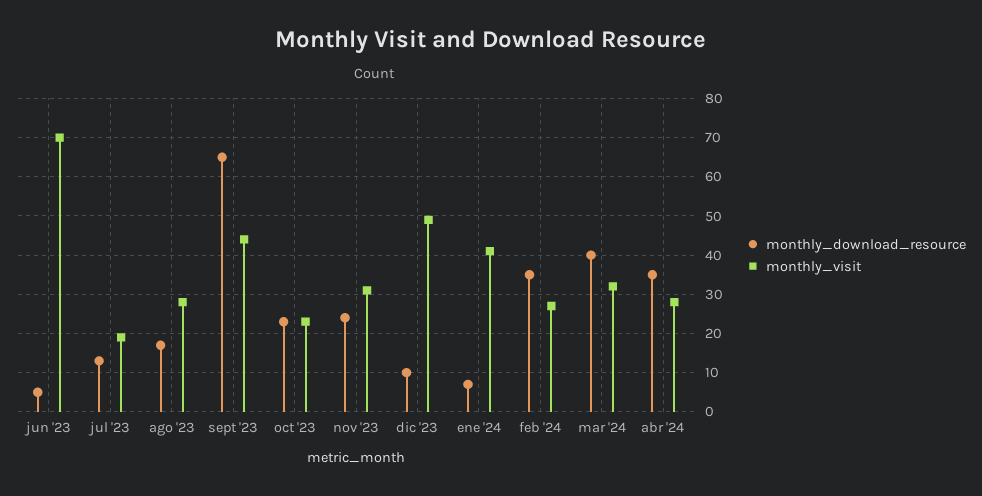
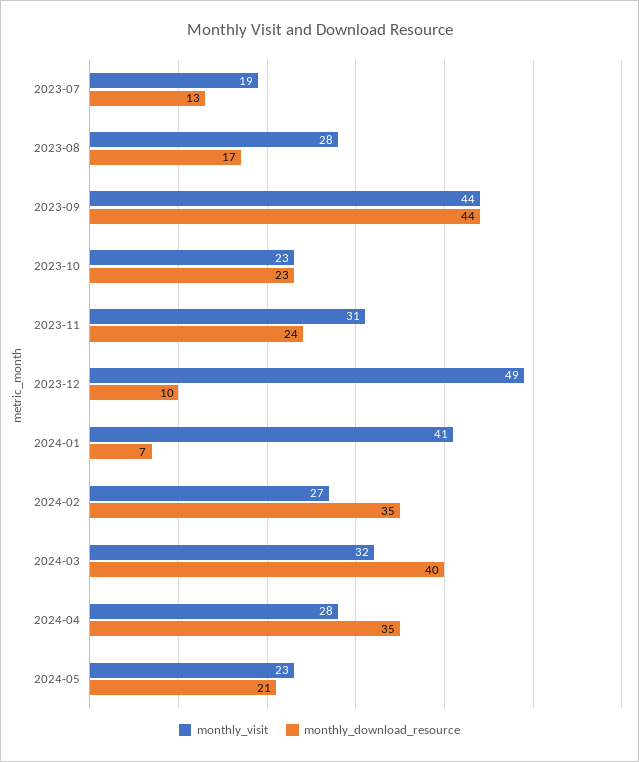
monthly_download_resource, jun '23: 5 -> none
monthly_visit, jun '23: 70 -> none
monthly_download_resource, sept '23: 65 -> 44
monthly_visit, 2024-05: none -> 23
monthly_download_resource, 2024-05: none -> 21

